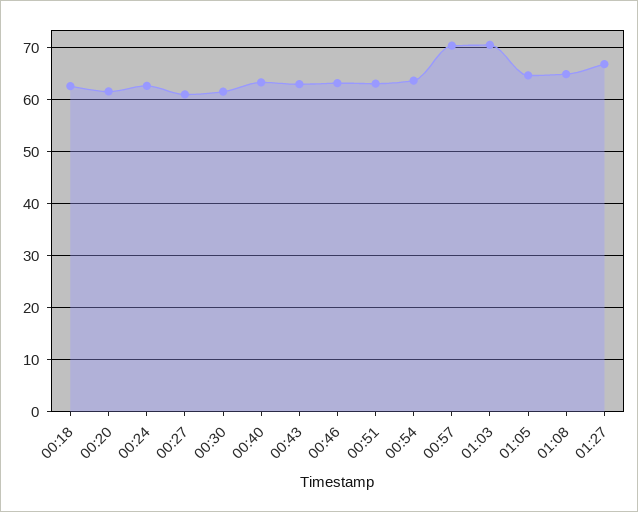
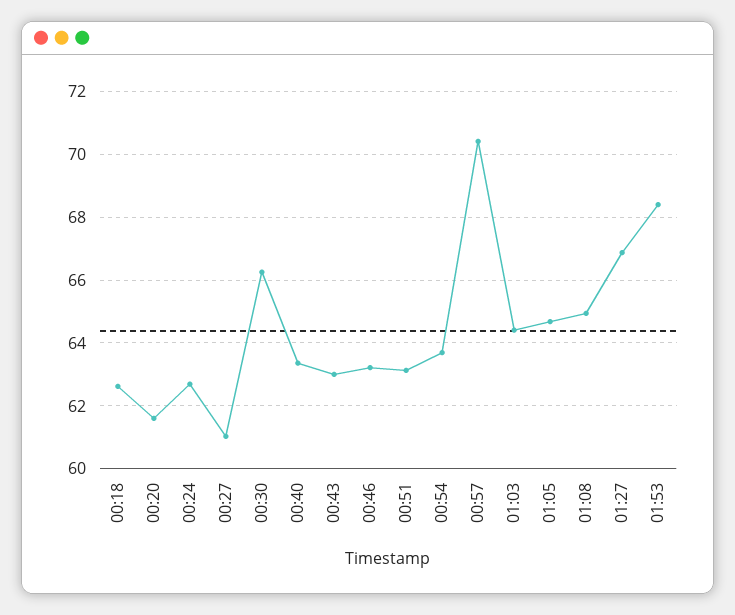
00:30: 62 -> 66.2
01:03: 70 -> 64.4
01:53: none -> 68.4

